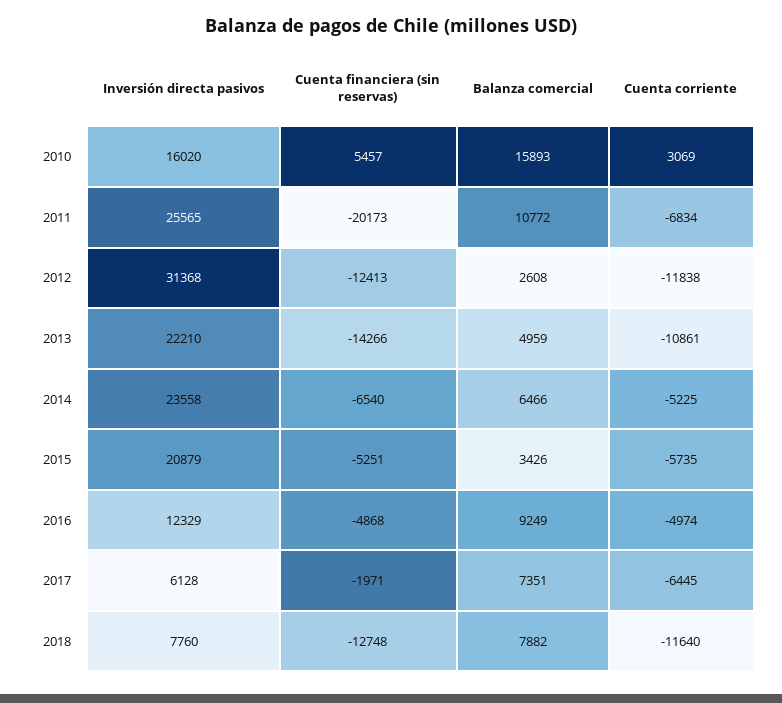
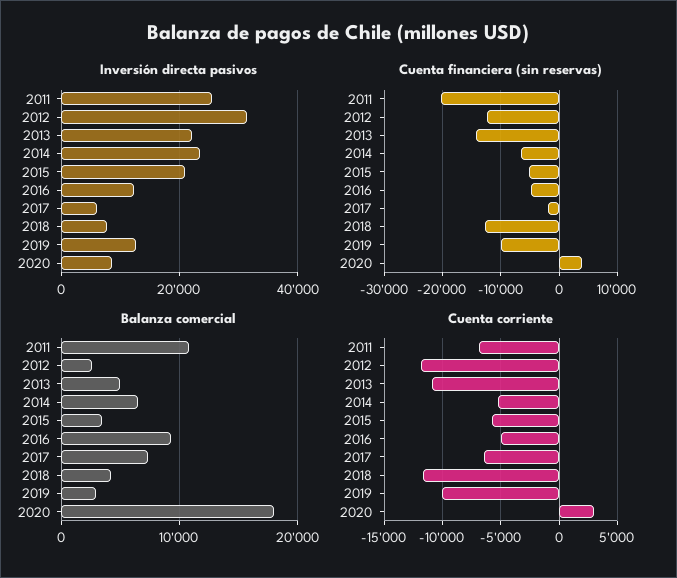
Inversión directa pasivos, 2010: 16020 -> none
Cuenta financiera (sin reservas), 2010: 5457 -> none
Balanza comercial, 2010: 15893 -> none
Cuenta corriente, 2010: 3069 -> none
Balanza comercial, 2018: 7882 -> 4000
Inversión directa pasivos, 2019: none -> 12000
Inversión directa pasivos, 2020: none -> 8000
Cuenta financiera (sin reservas), 2019: none -> -10000
Cuenta financiera (sin reservas), 2020: none -> 4000
Balanza comercial, 2019: none -> 3000
Balanza comercial, 2020: none -> 18000
Cuenta corriente, 2019: none -> -10000
Cuenta corriente, 2020: none -> 3000

